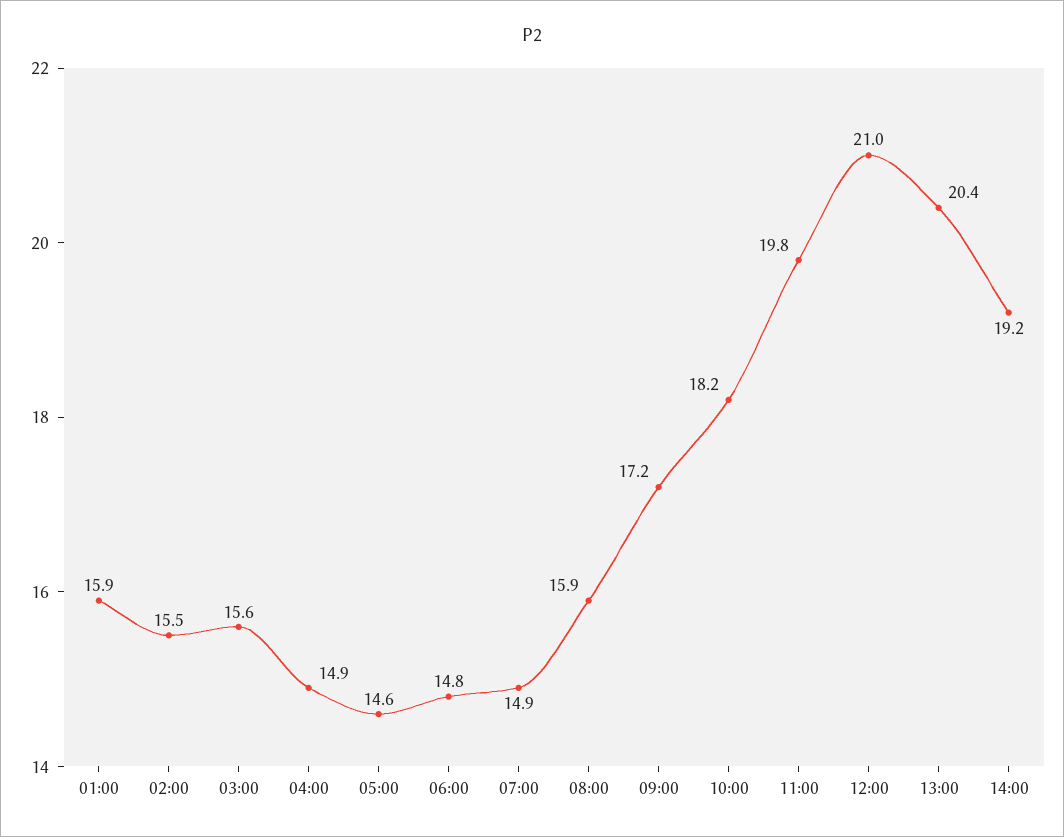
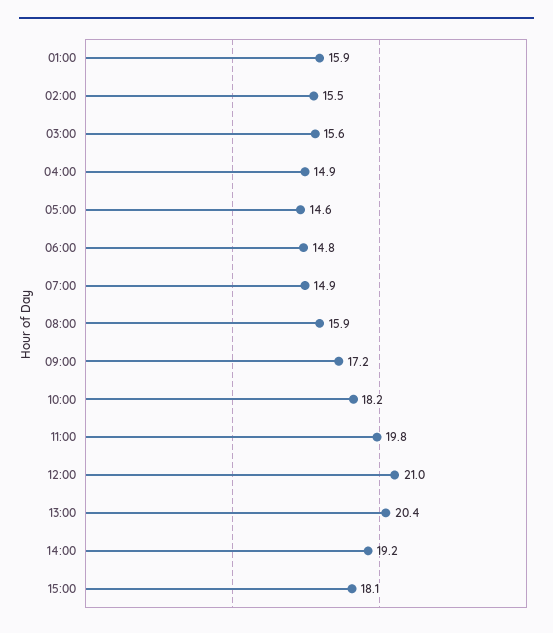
15:00: none -> 18.1

